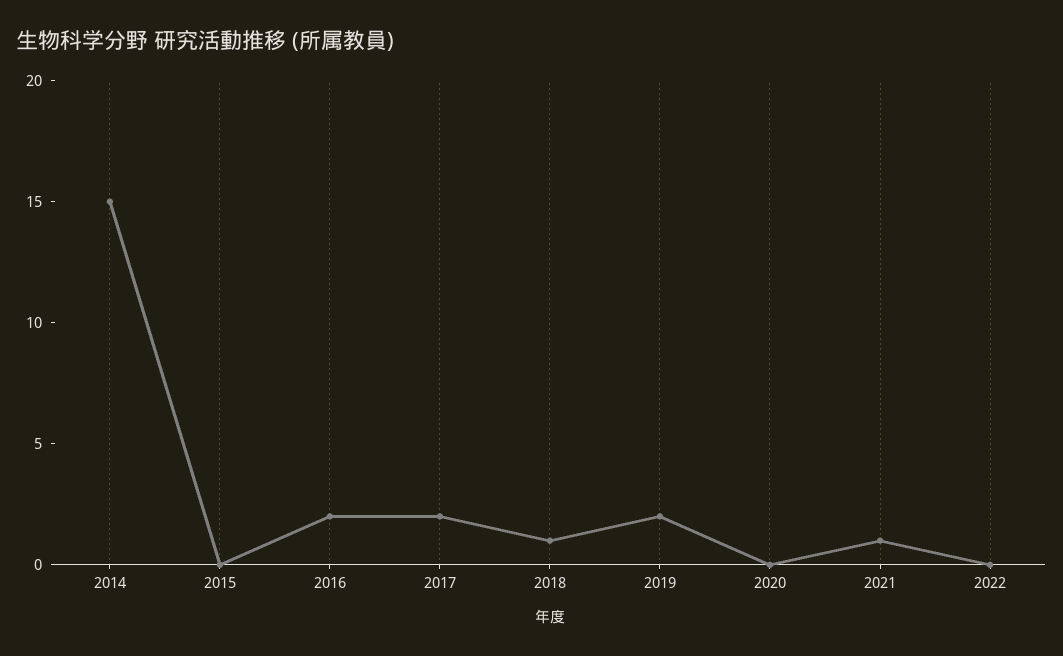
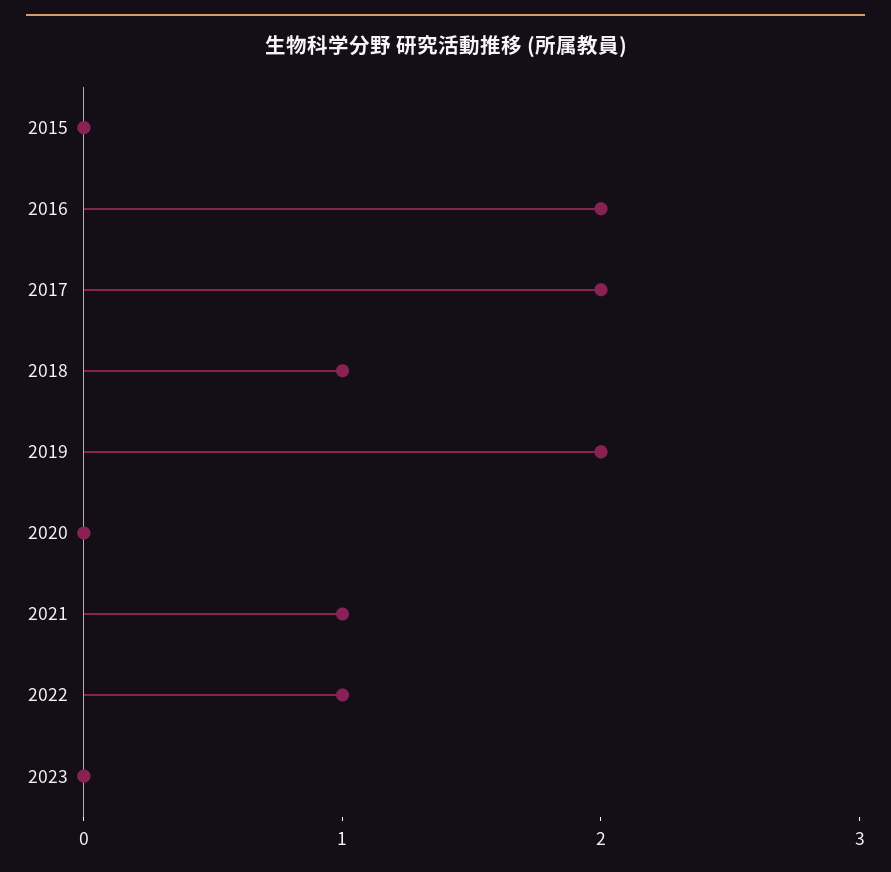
2014: 15 -> none
2022: 0 -> 1
2023: none -> 0

